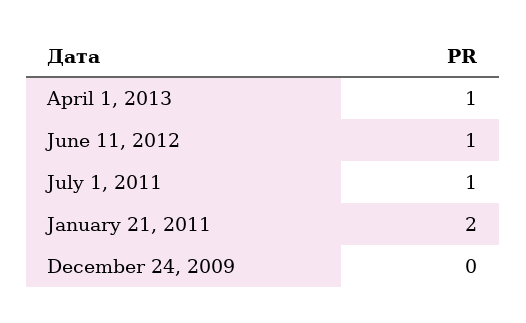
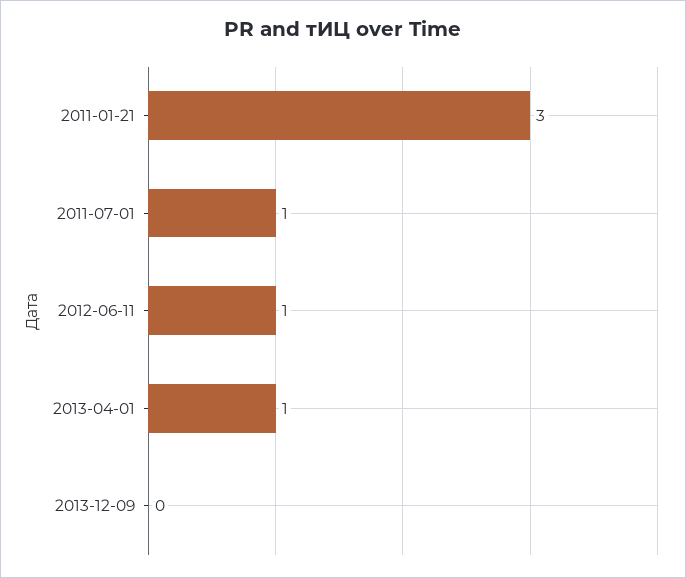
January 21, 2011: 2 -> 3
December 24, 2009: 0 -> none
2013-12-09: none -> 0

